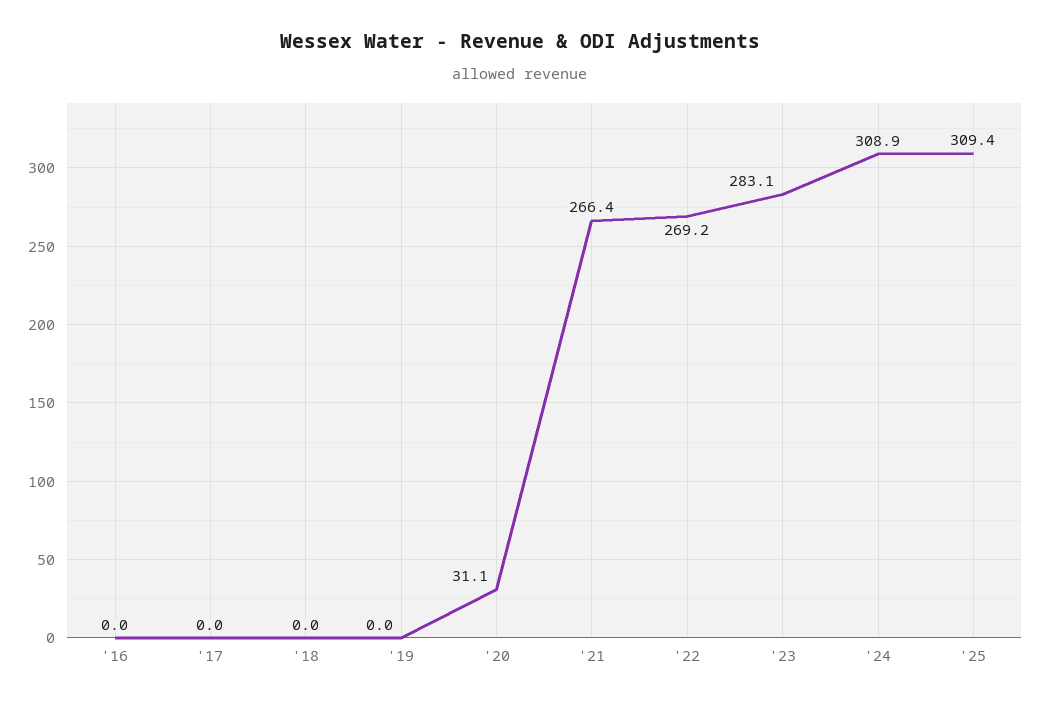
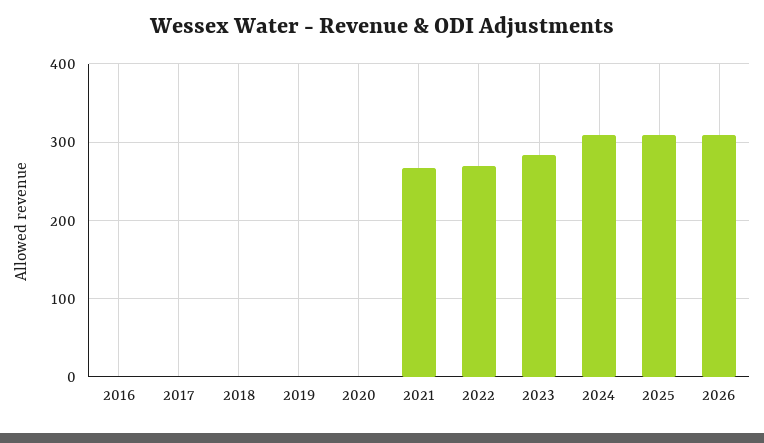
'20: 31.1 -> 0
2026: none -> 310

